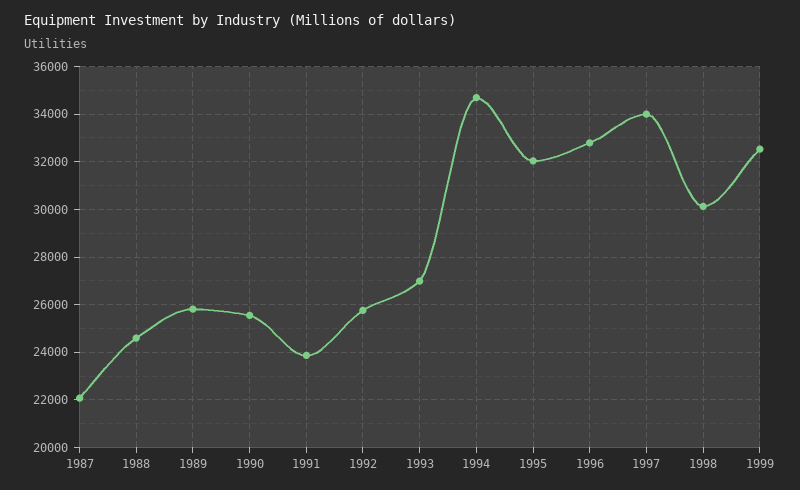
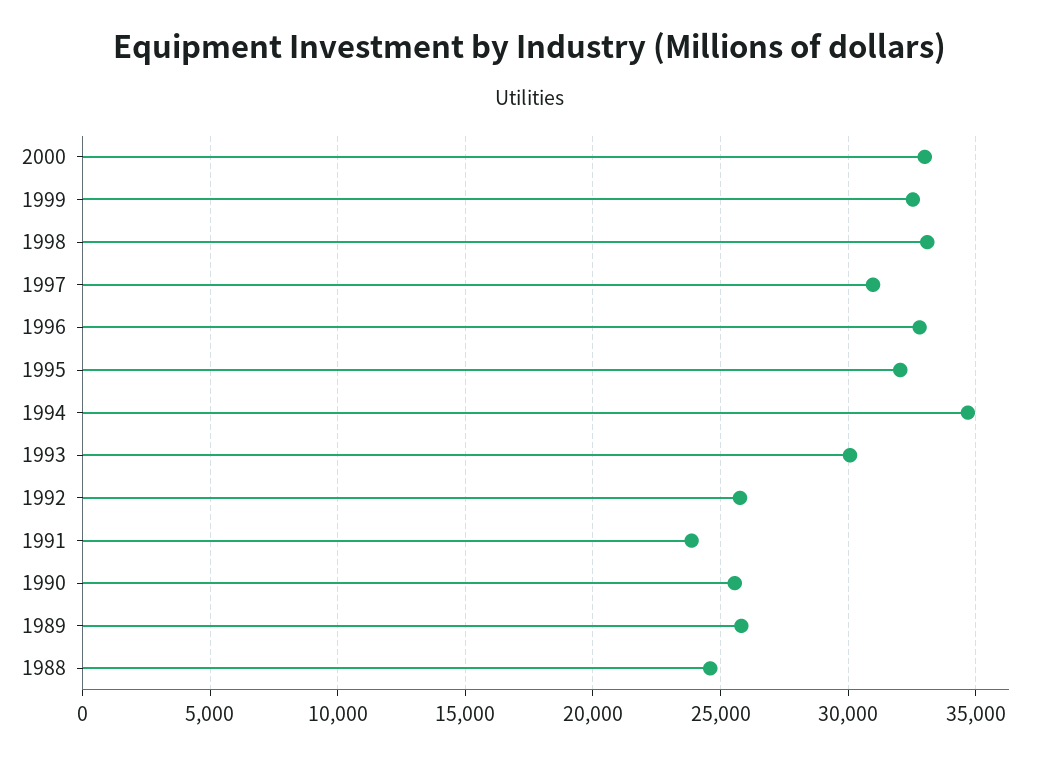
1987: 22000 -> none
1993: 27000 -> 30000
1997: 34000 -> 31000
1998: 30000 -> 33000
2000: none -> 33000

